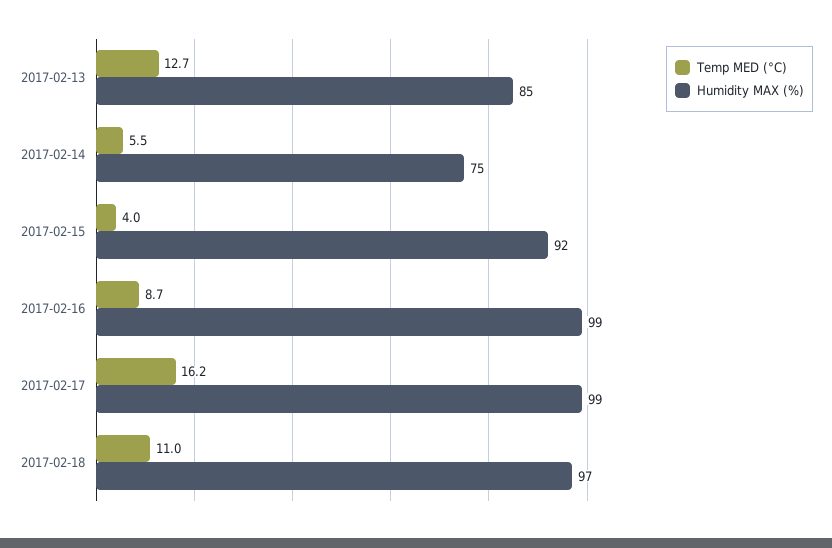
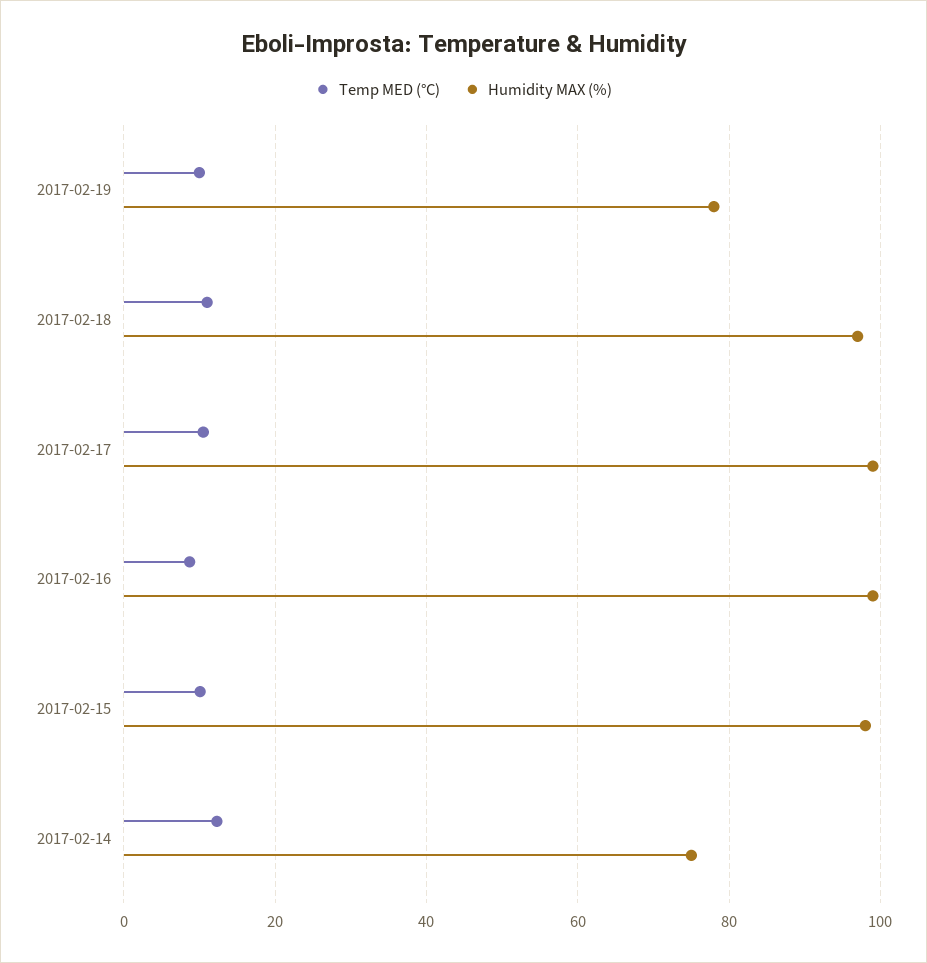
Temp MED (°C), 2017-02-13: 12.7 -> none
Humidity MAX (%), 2017-02-13: 85 -> none
Temp MED (°C), 2017-02-14: 5.5 -> 12
Temp MED (°C), 2017-02-15: 4 -> 10
Humidity MAX (%), 2017-02-15: 92 -> 98
Temp MED (°C), 2017-02-17: 16.2 -> 10
Temp MED (°C), 2017-02-19: none -> 10
Humidity MAX (%), 2017-02-19: none -> 78

